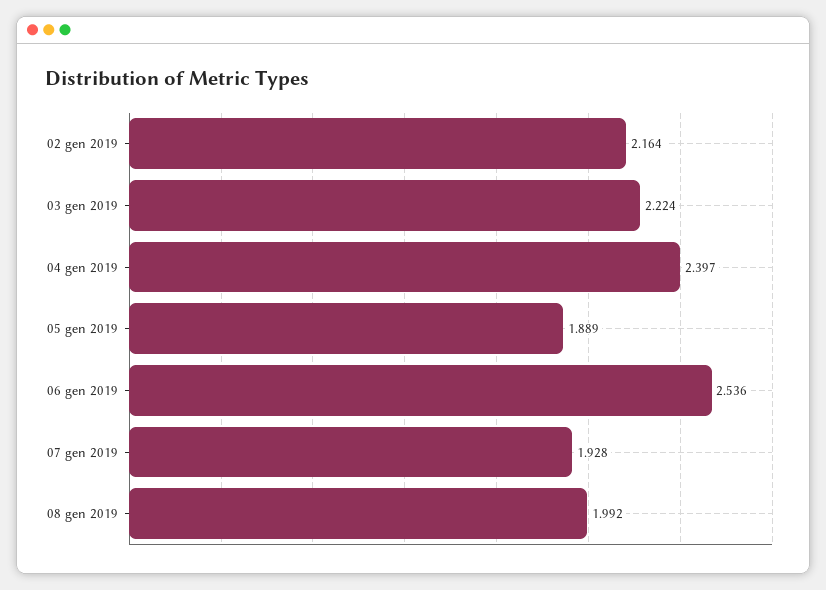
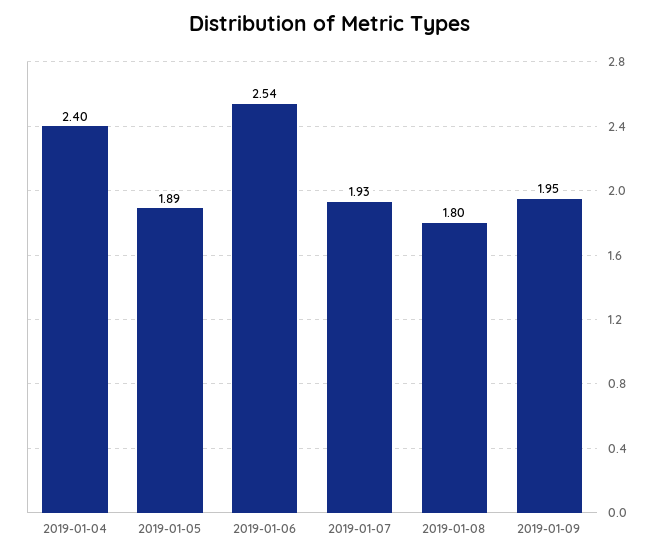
02 gen 2019: 2.164 -> none
03 gen 2019: 2.224 -> none
08 gen 2019: 1.992 -> 1.8
2019-01-09: none -> 1.95

